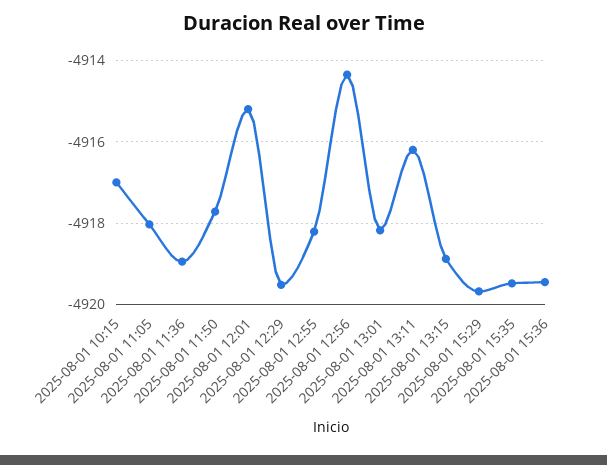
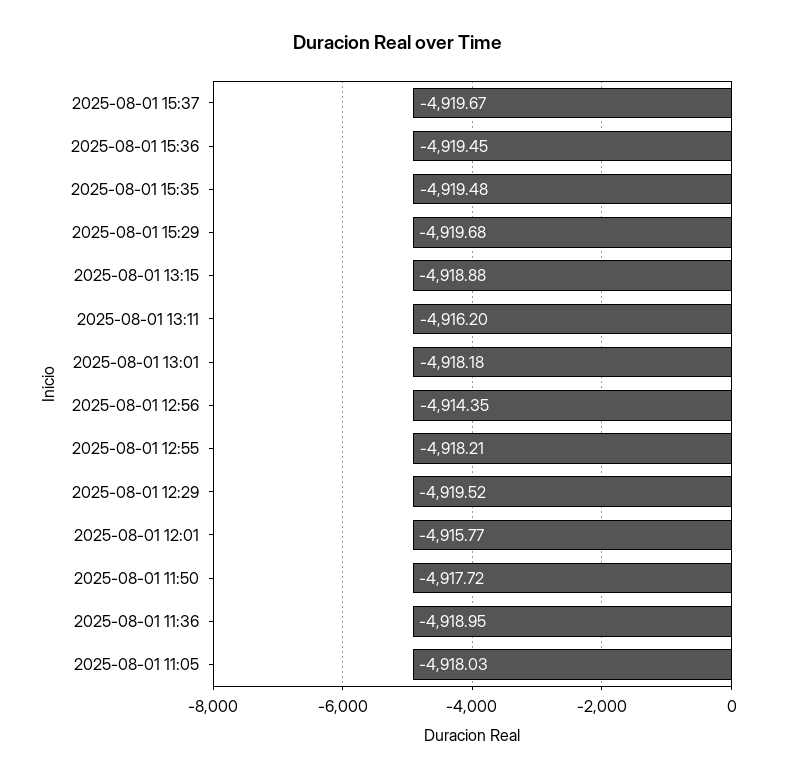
2025-08-01 10:15: -4917 -> none
2025-08-01 12:01: -4915.2 -> -4915.77
2025-08-01 15:37: none -> -4919.67

